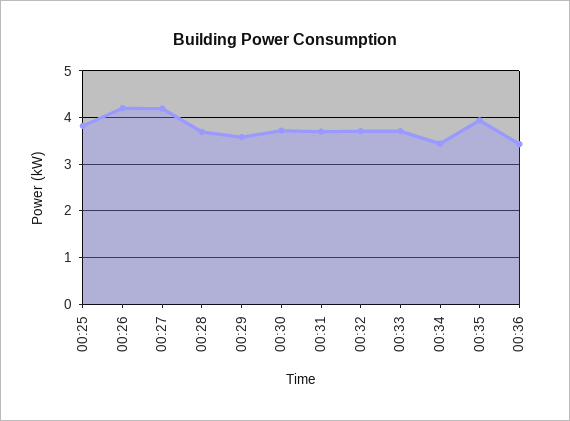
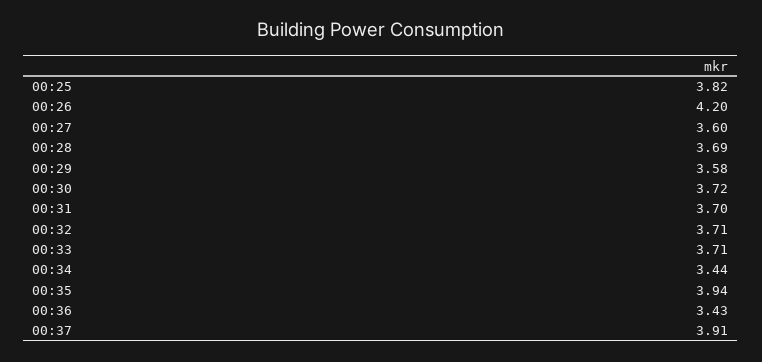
00:27: 4.2 -> 3.6
00:37: none -> 3.91

